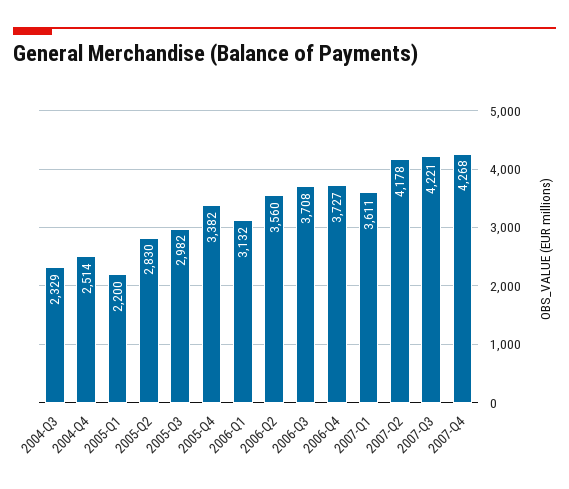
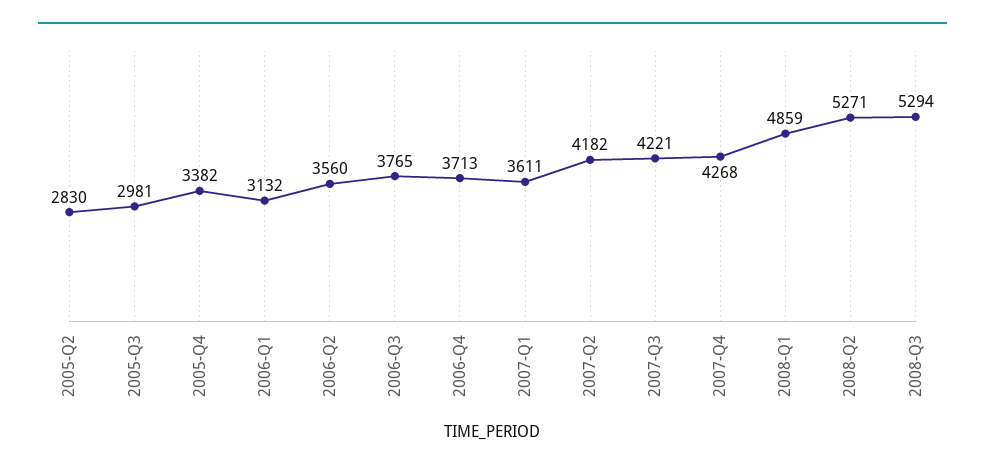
2004-Q3: 2329 -> none
2004-Q4: 2514 -> none
2005-Q1: 2200 -> none
2005-Q3: 2982 -> 2981
2006-Q3: 3708 -> 3765
2006-Q4: 3727 -> 3713
2007-Q2: 4178 -> 4182
2008-Q1: none -> 4859
2008-Q2: none -> 5271
2008-Q3: none -> 5294

